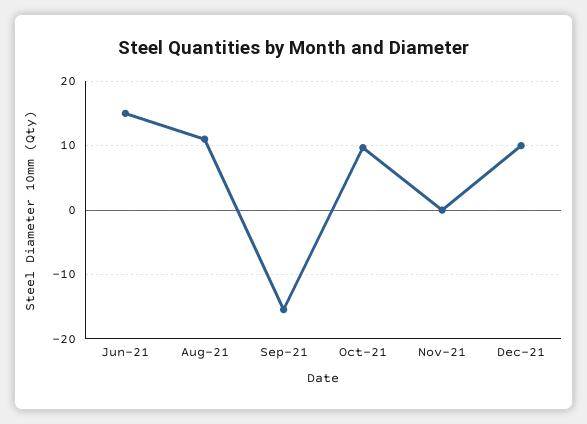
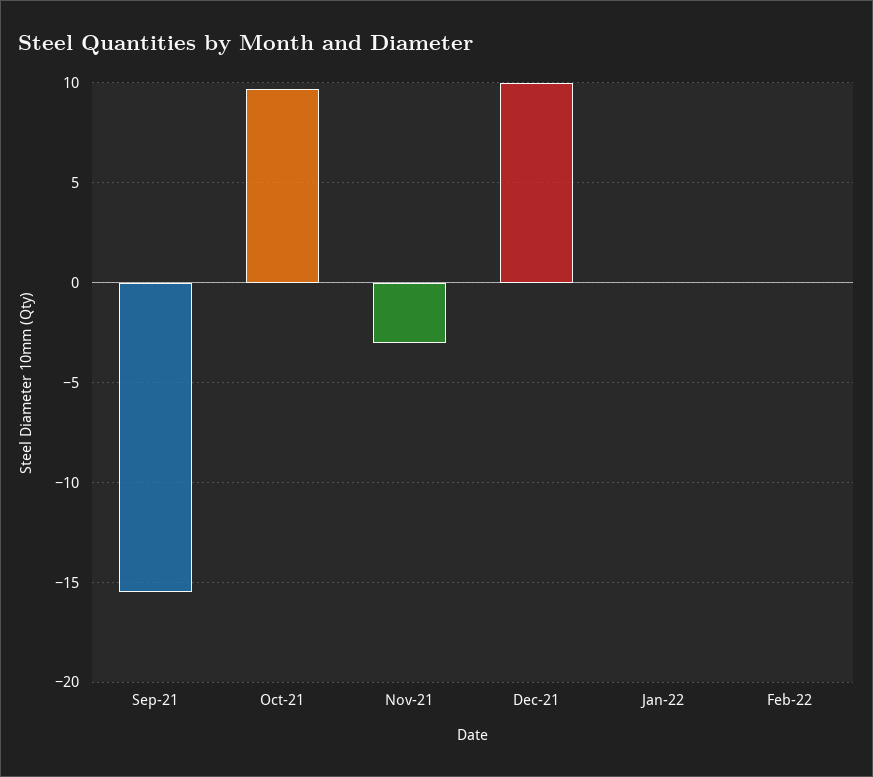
Jun-21: 15 -> none
Aug-21: 11 -> none
Nov-21: 0 -> -3
Jan-22: none -> 0
Feb-22: none -> 0

